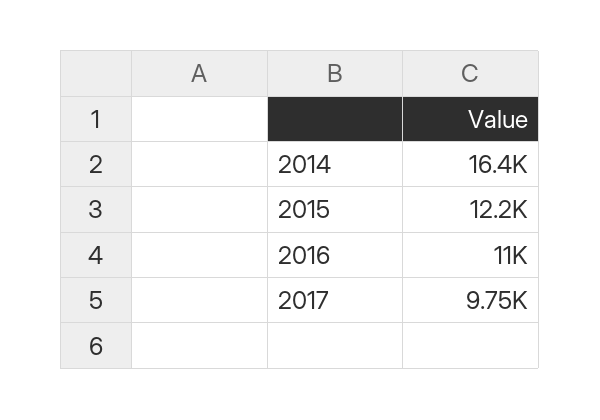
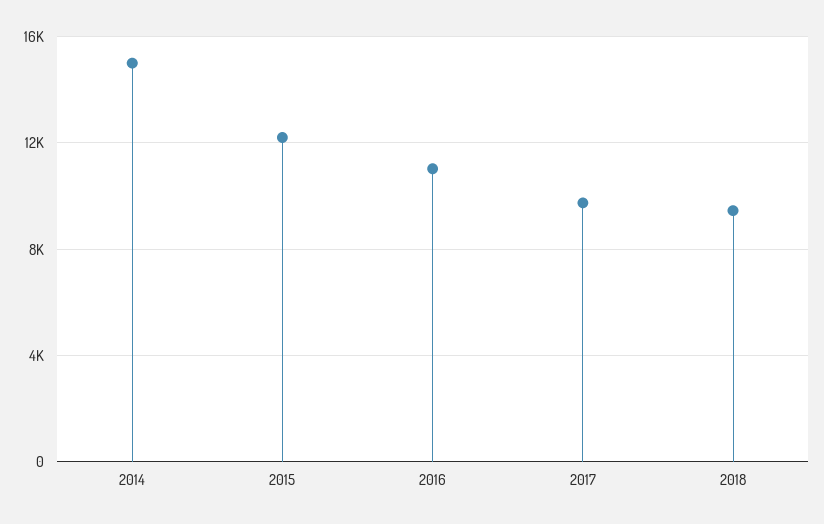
2014: 16400 -> 15000
2018: none -> 9500

